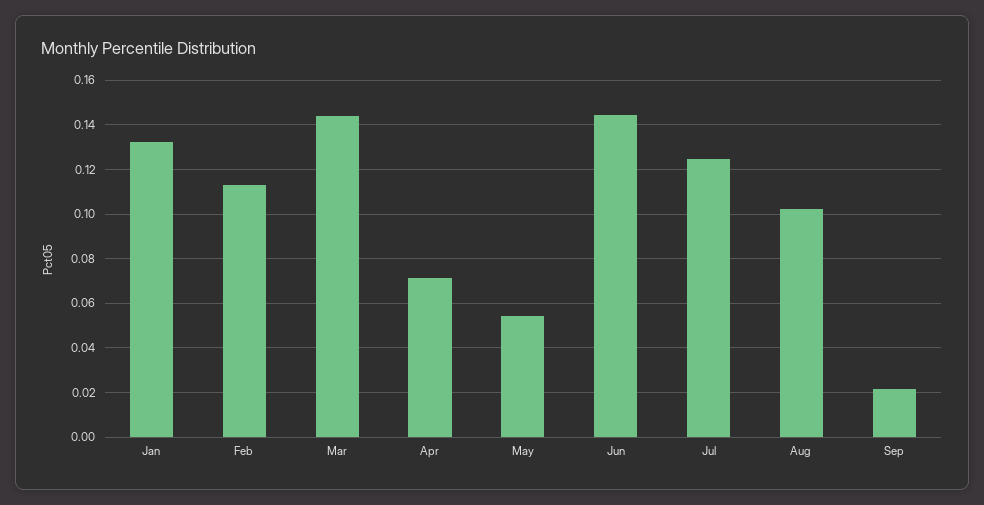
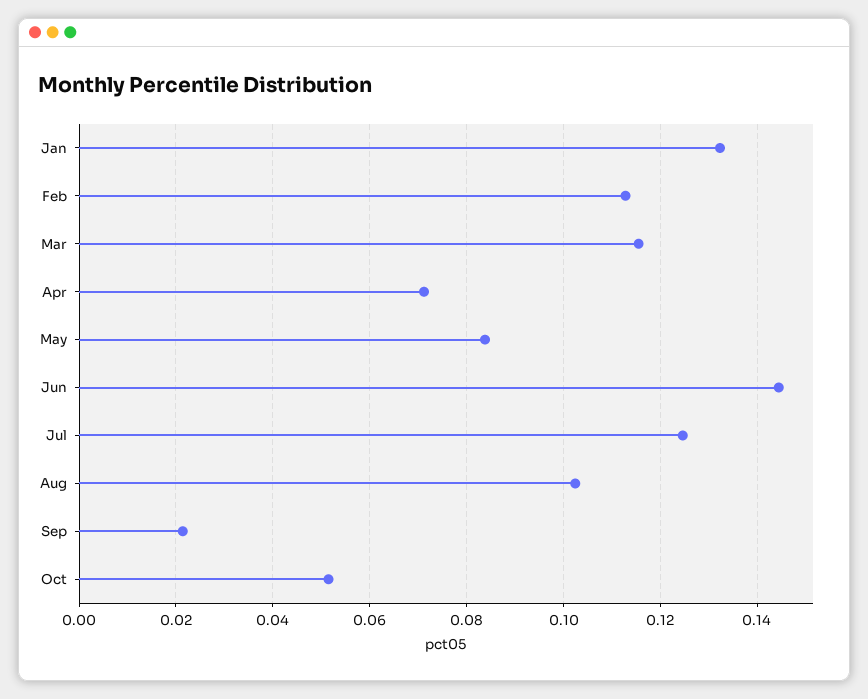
Mar: 0.145 -> 0.116
May: 0.055 -> 0.084
Oct: none -> 0.052

